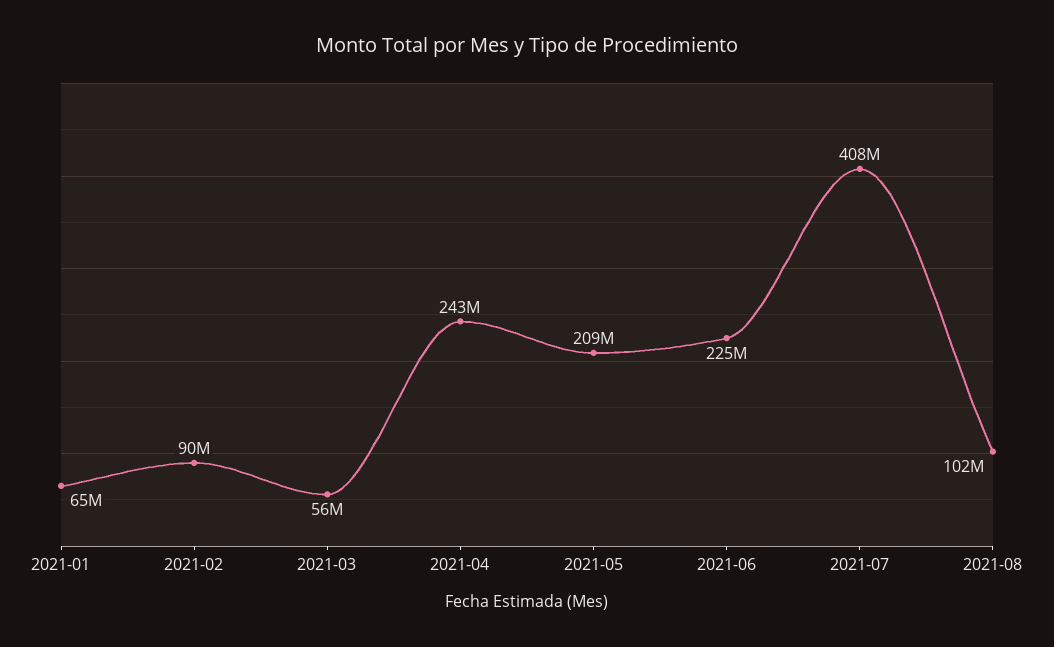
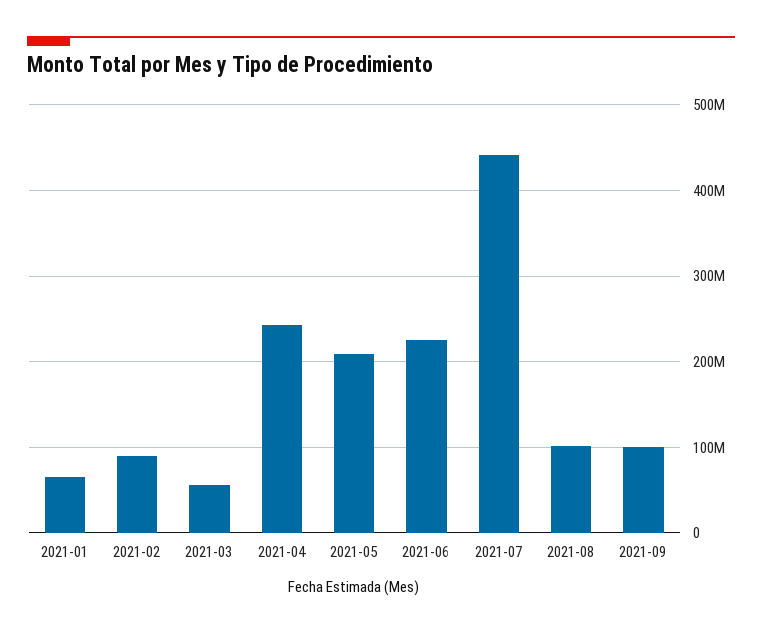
2021-07: 408000000 -> 440000000
2021-09: none -> 100000000

